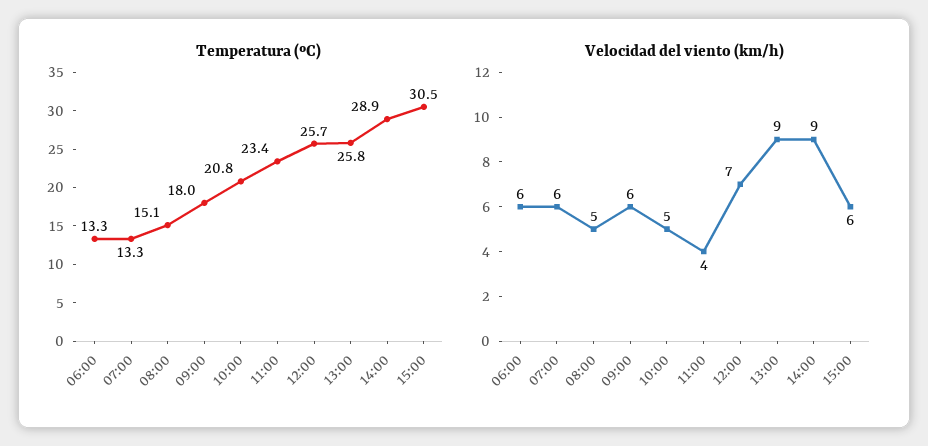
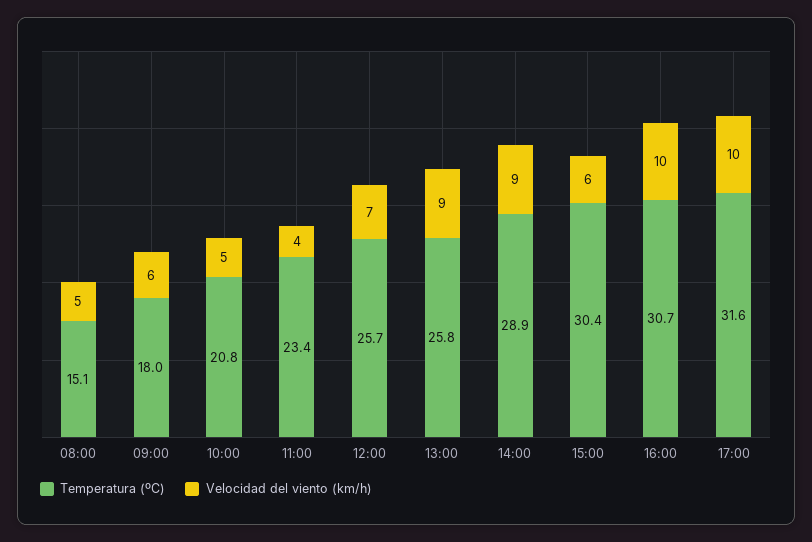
Temperatura (ºC), 06:00: 13.3 -> none
Temperatura (ºC), 07:00: 13.3 -> none
Temperatura (ºC), 15:00: 30.5 -> 30.4
Velocidad del viento (km/h), 06:00: 6 -> none
Velocidad del viento (km/h), 07:00: 6 -> none
Temperatura (ºC), 16:00: none -> 30.7
Velocidad del viento (km/h), 16:00: none -> 10
Temperatura (ºC), 17:00: none -> 31.6
Velocidad del viento (km/h), 17:00: none -> 10

